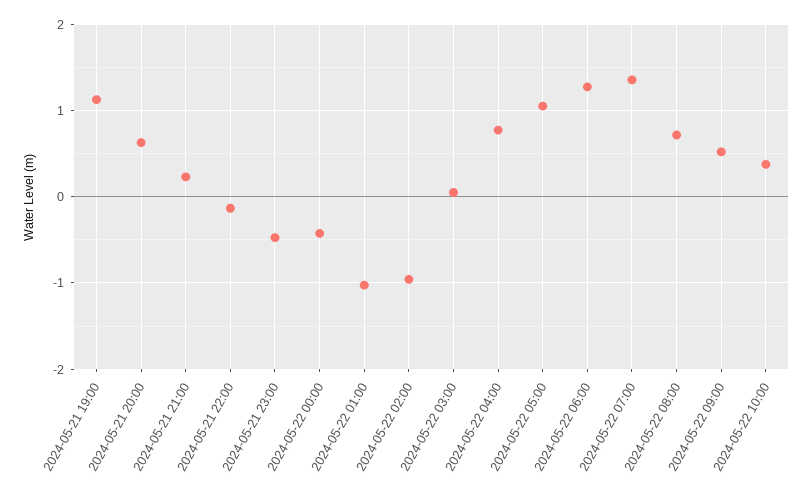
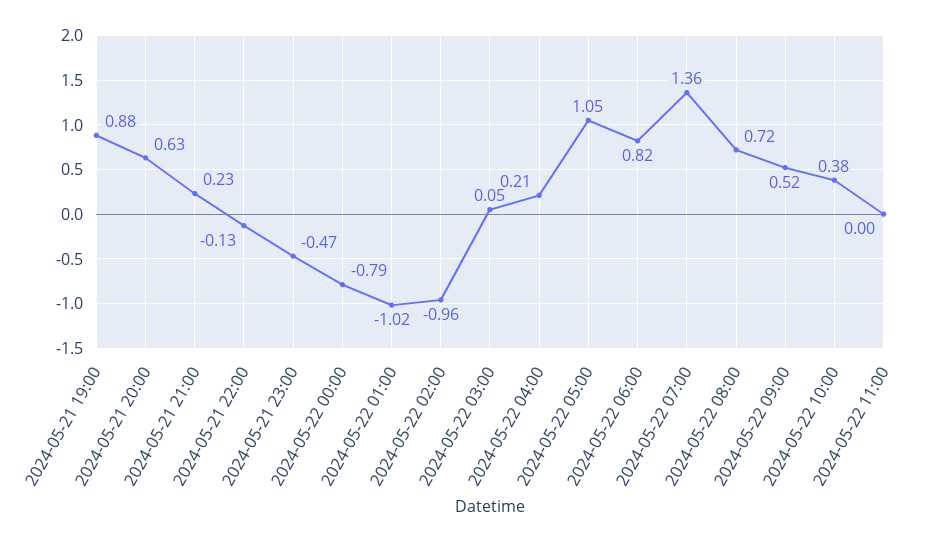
2024-05-21 19:00: 1.1 -> 0.88
2024-05-22 00:00: -0.4 -> -0.79
2024-05-22 04:00: 0.8 -> 0.21
2024-05-22 06:00: 1.3 -> 0.82
2024-05-22 11:00: none -> 0

